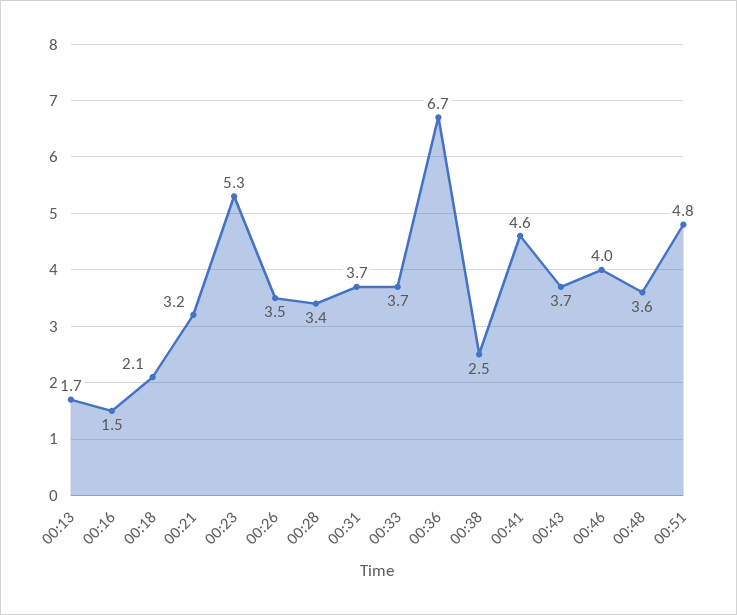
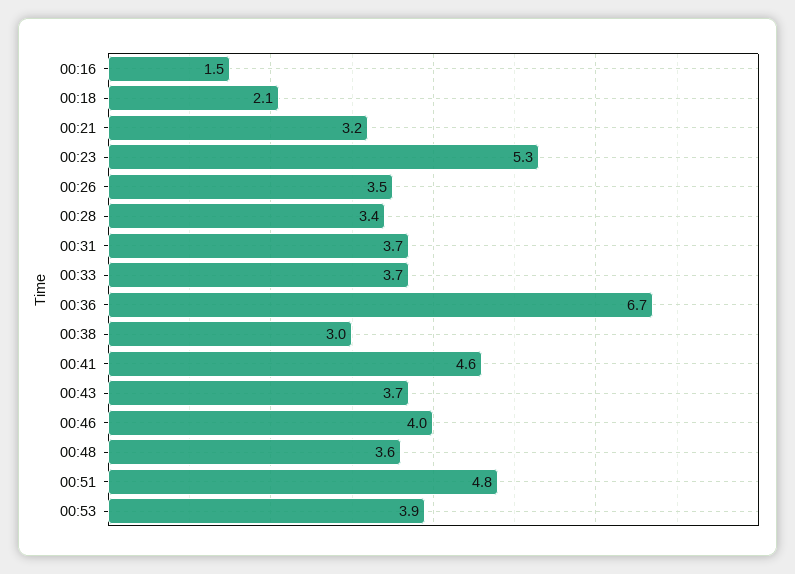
00:13: 1.7 -> none
00:38: 2.5 -> 3
00:53: none -> 3.9

